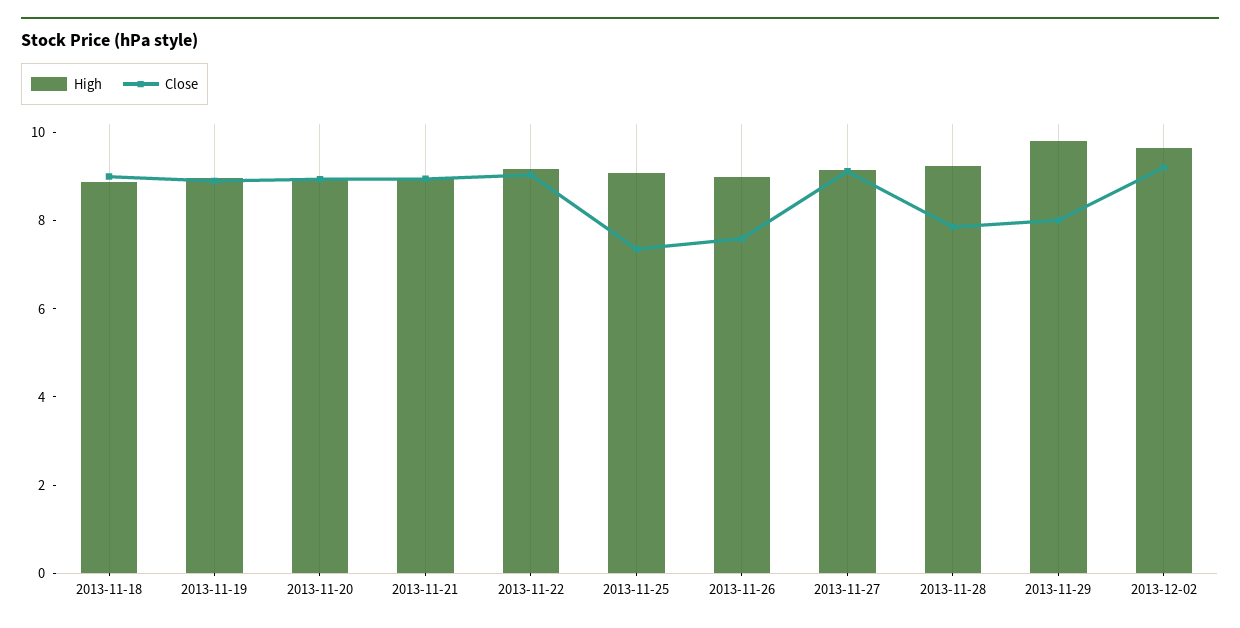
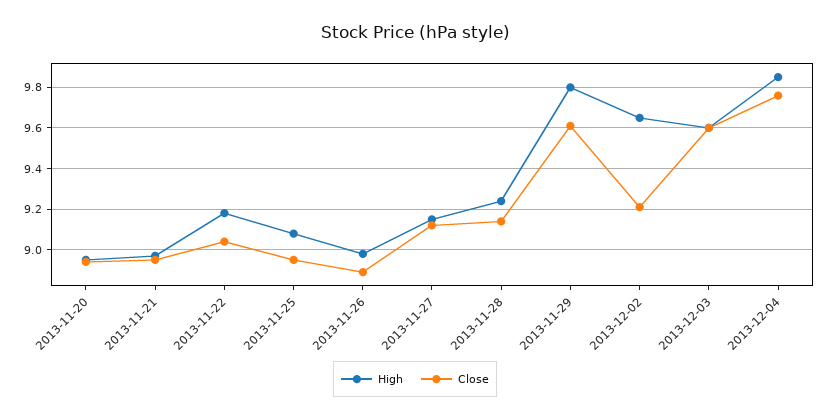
High, 2013-11-18: 9 -> none
Close, 2013-11-18: 9 -> none
High, 2013-11-19: 9 -> none
Close, 2013-11-19: 9 -> none
Close, 2013-11-25: 7.5 -> 8.95
Close, 2013-11-26: 7.5 -> 8.9
Close, 2013-11-28: 8 -> 9.15
Close, 2013-11-29: 8 -> 9.6
High, 2013-12-03: none -> 9.6
Close, 2013-12-03: none -> 9.6
High, 2013-12-04: none -> 9.85
Close, 2013-12-04: none -> 9.75

